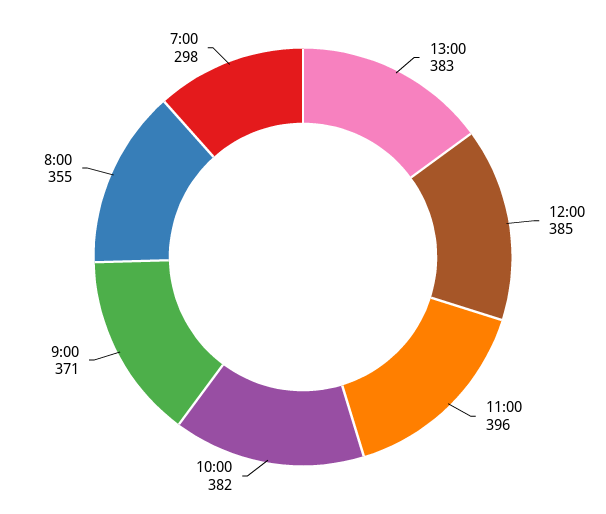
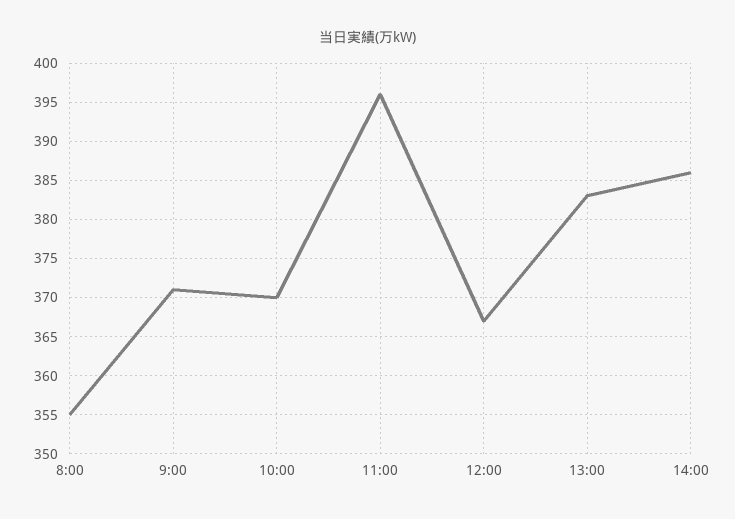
12:00: 385 -> 367
10:00: 382 -> 370
7:00: 298 -> none
14:00: none -> 386

